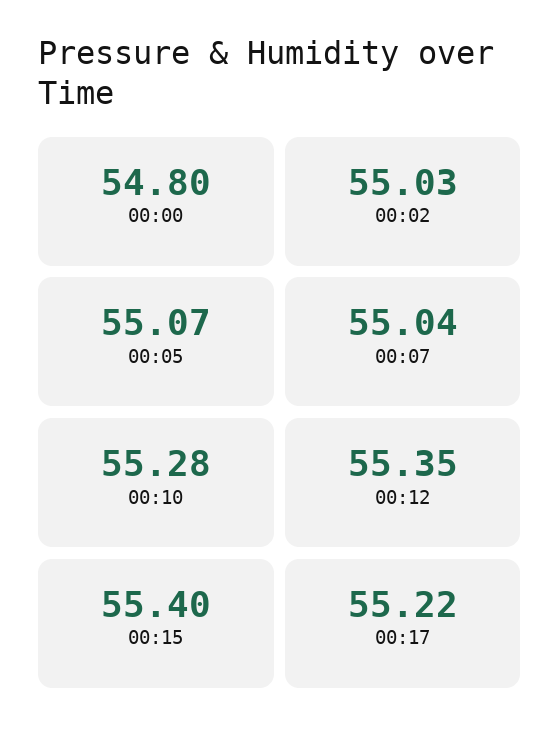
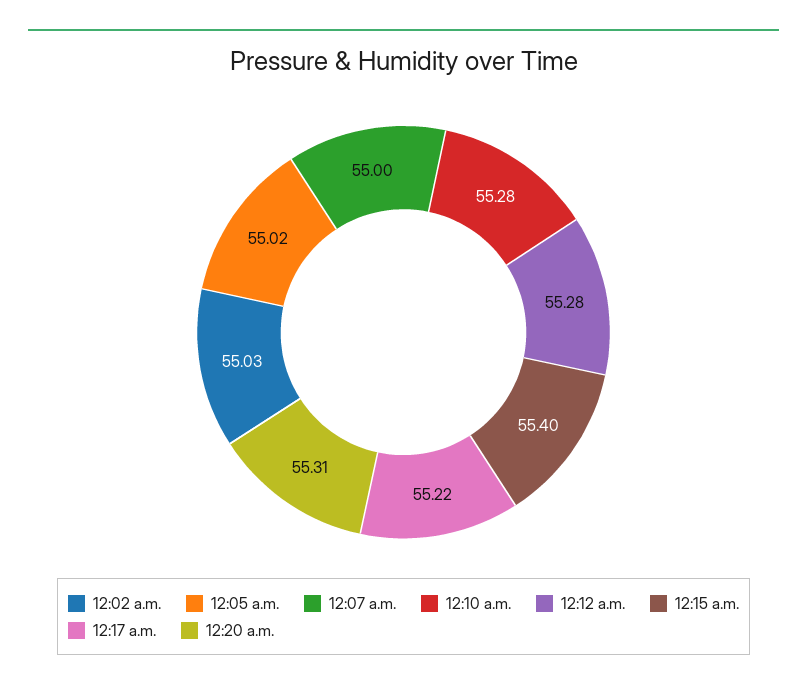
00:00: 54.8 -> none
00:05: 55.07 -> 55.02
00:07: 55.04 -> 55
00:12: 55.35 -> 55.28
12:20 a.m.: none -> 55.31

